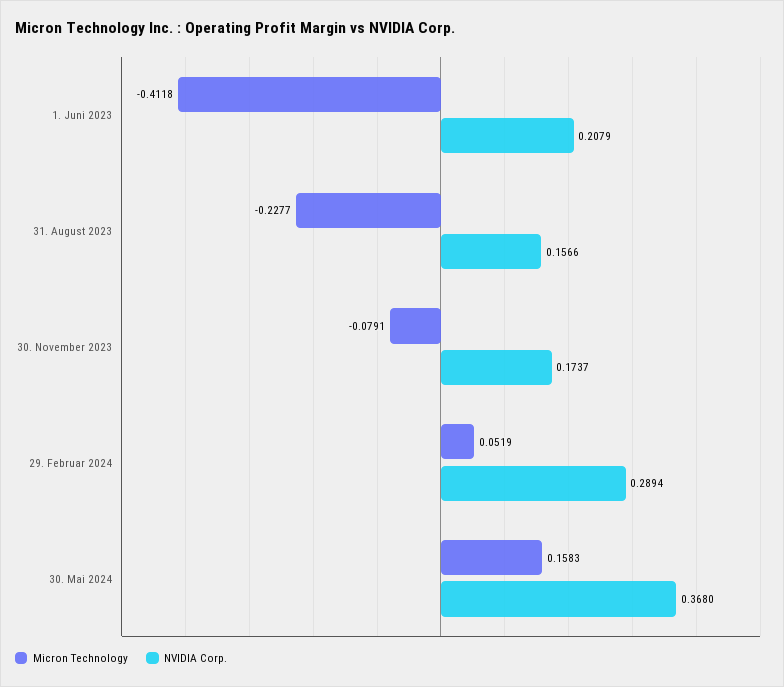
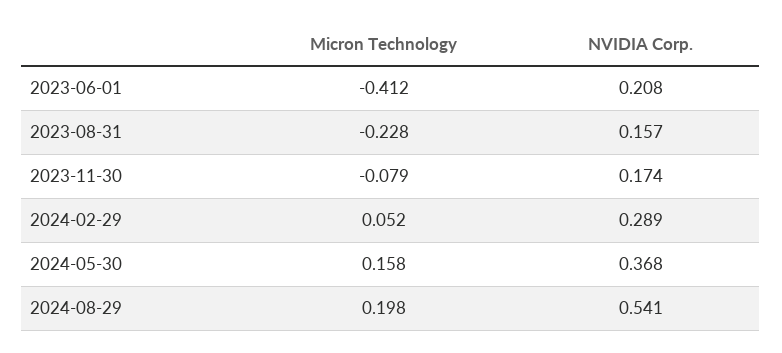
Micron Technology, 2024-08-29: none -> 0.198
NVIDIA Corp., 2024-08-29: none -> 0.541

